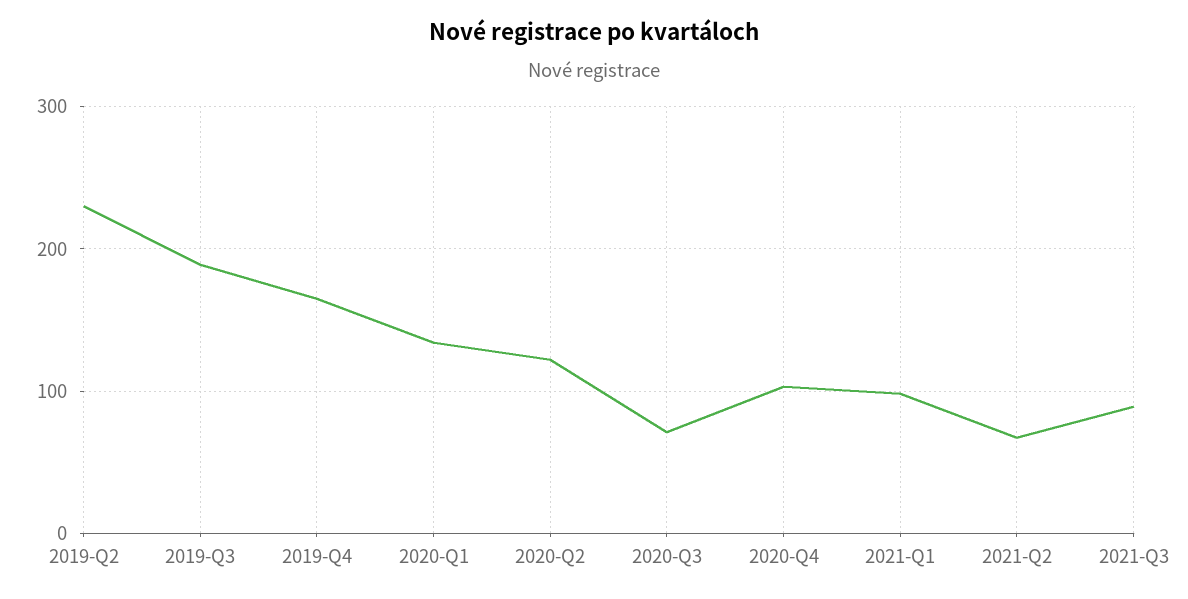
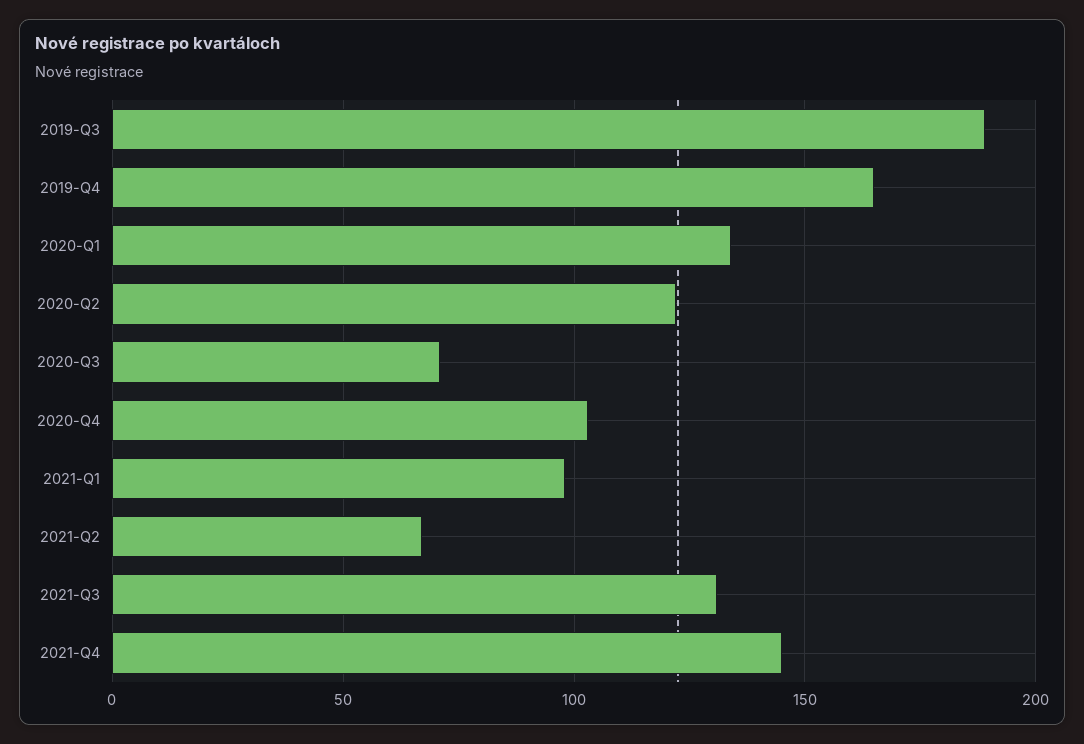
2019-Q2: 230 -> none
2021-Q3: 90 -> 130
2021-Q4: none -> 145

